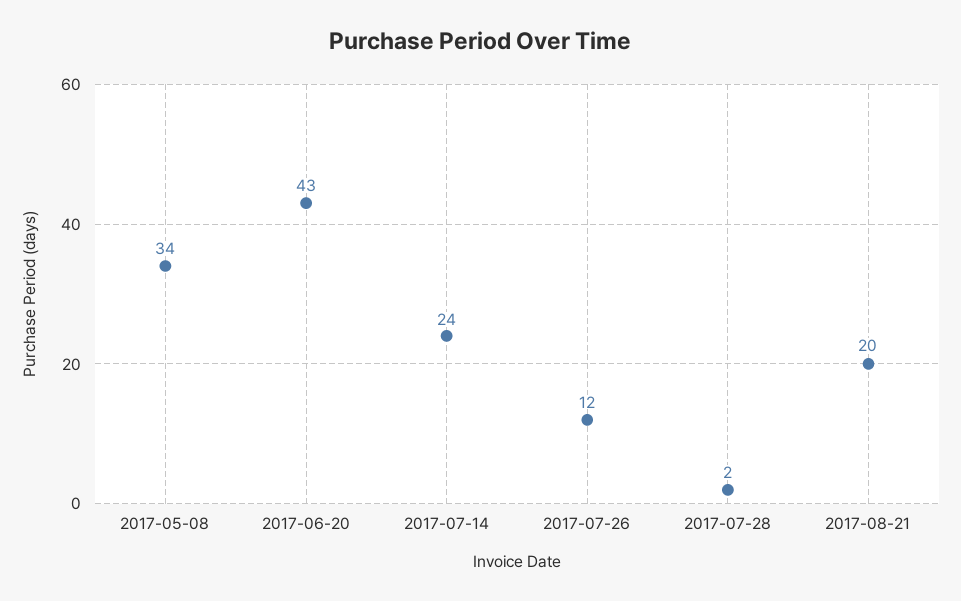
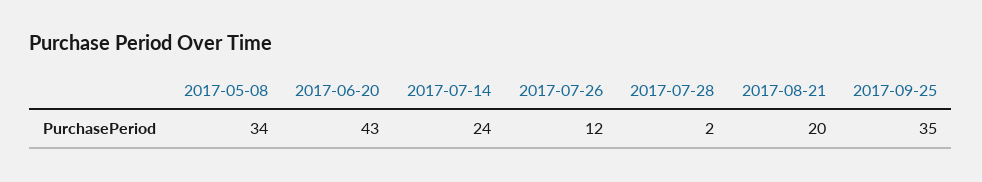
2017-09-25: none -> 35

